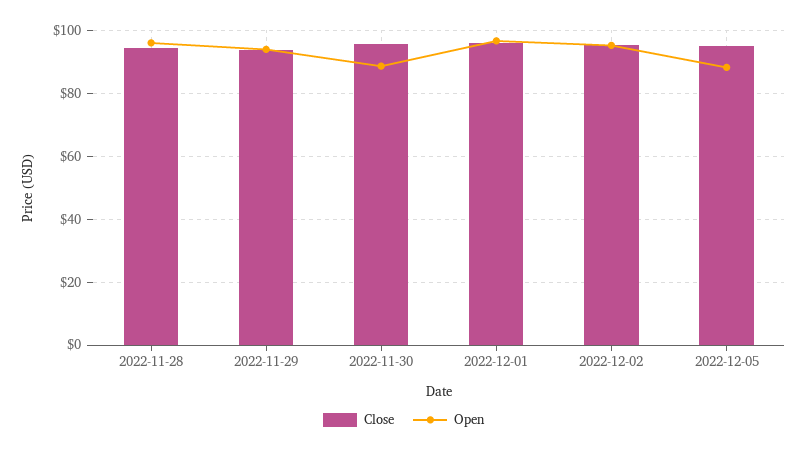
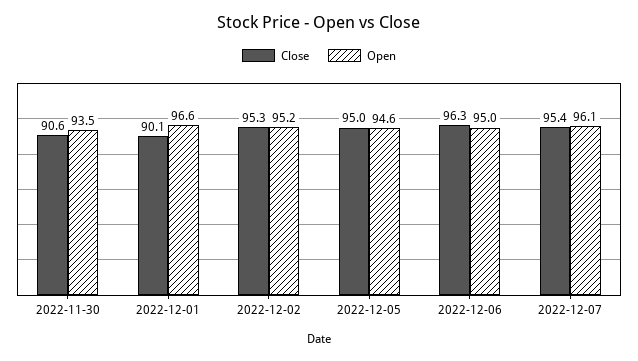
Close, 2022-11-28: 94 -> none
Open, 2022-11-28: 96 -> none
Close, 2022-11-29: 94 -> none
Open, 2022-11-29: 94 -> none
Close, 2022-11-30: 96 -> 90.6
Open, 2022-11-30: 88 -> 93.5
Close, 2022-12-01: 96 -> 90.1
Open, 2022-12-05: 88 -> 94.6
Close, 2022-12-06: none -> 96.3
Open, 2022-12-06: none -> 95
Close, 2022-12-07: none -> 95.4
Open, 2022-12-07: none -> 96.1

